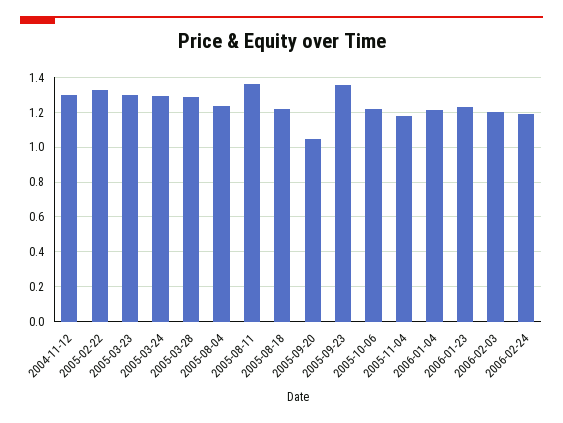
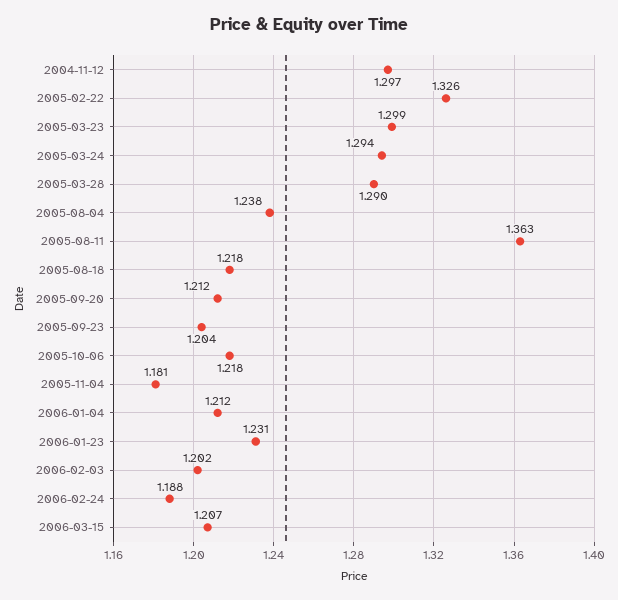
2005-09-20: 1.05 -> 1.212
2005-09-23: 1.35 -> 1.204
2006-03-15: none -> 1.207

